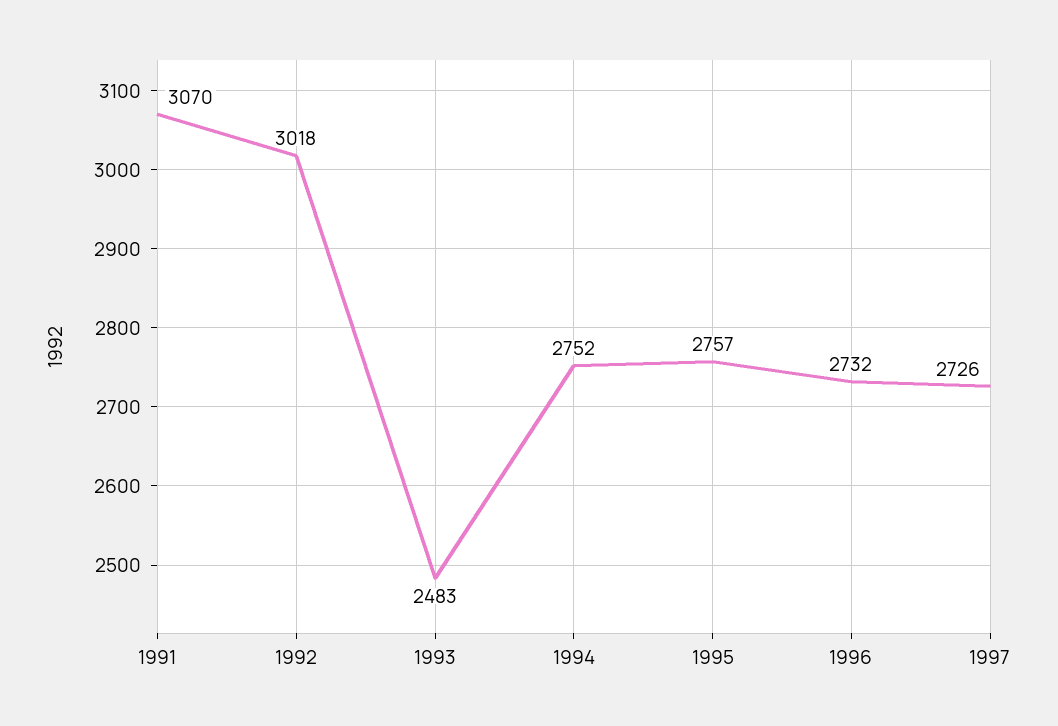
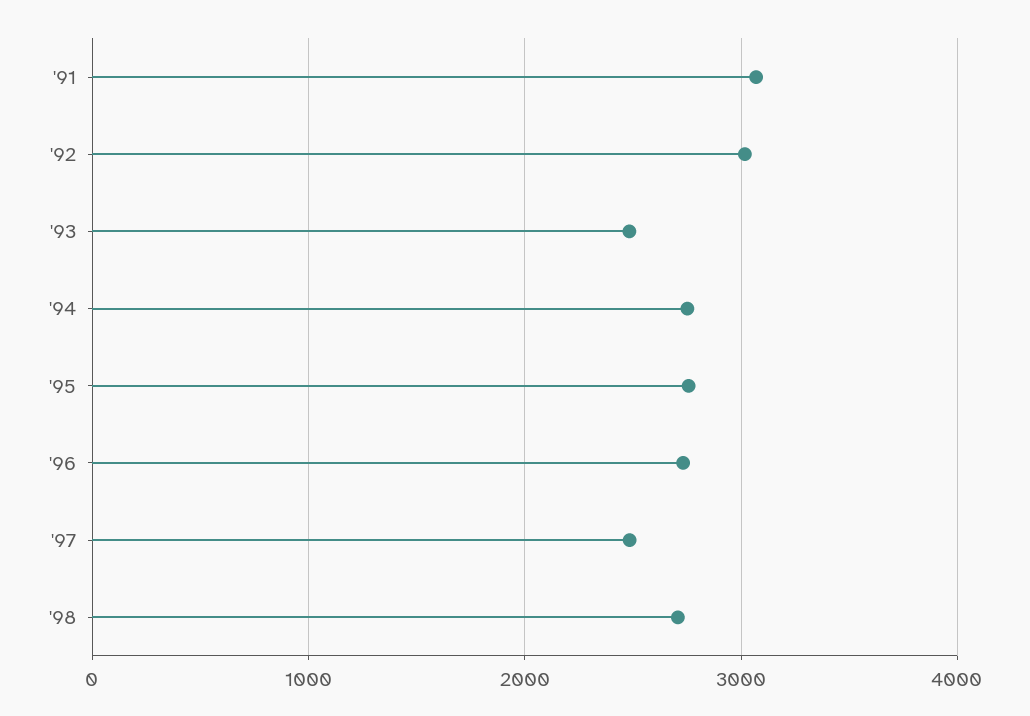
1997: 2726 -> 2500
'98: none -> 2700

